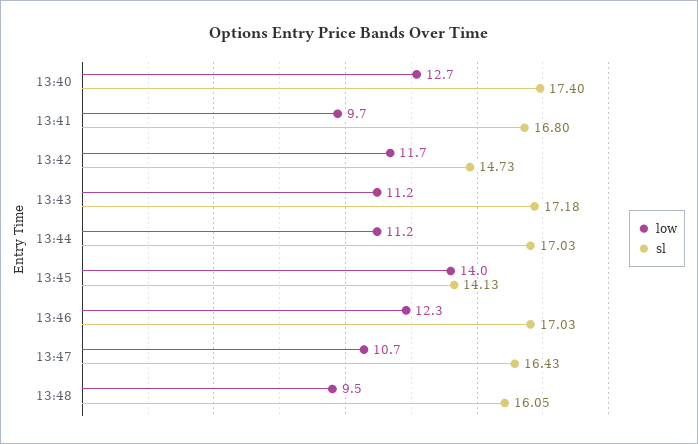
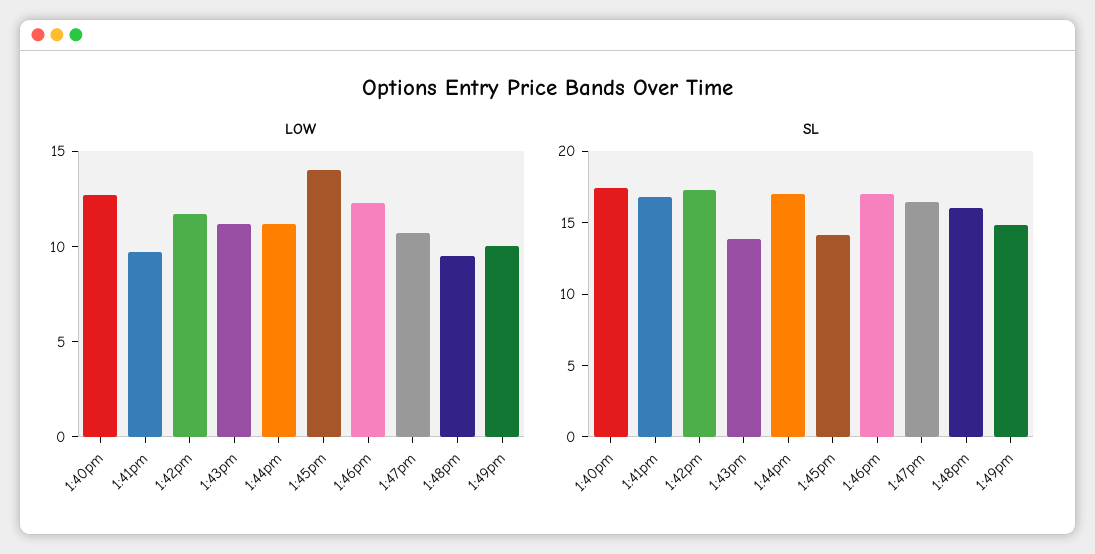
sl, 13:42: 14.73 -> 17
sl, 13:43: 17.18 -> 14
low, 1:49pm: none -> 10
sl, 1:49pm: none -> 15

